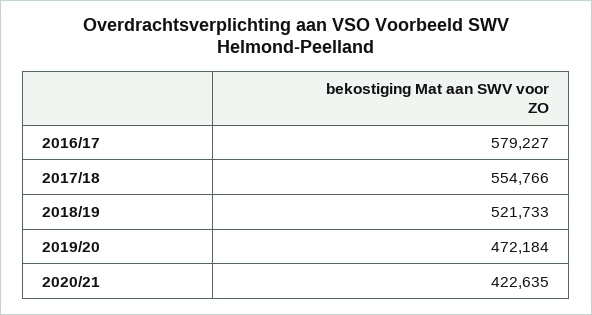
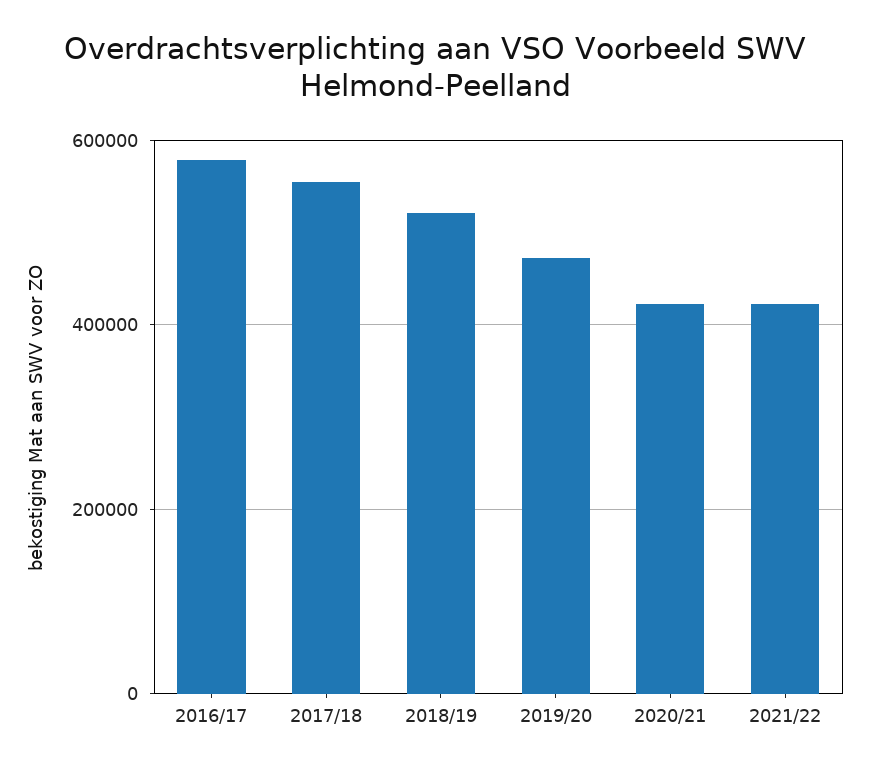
2021/22: none -> 420000

